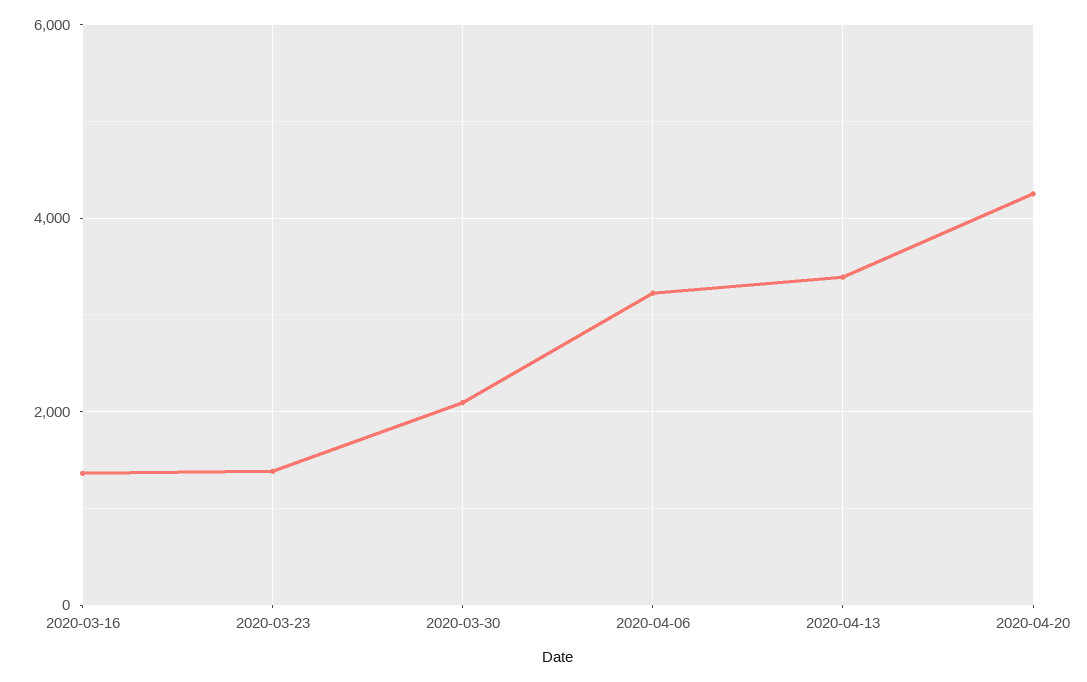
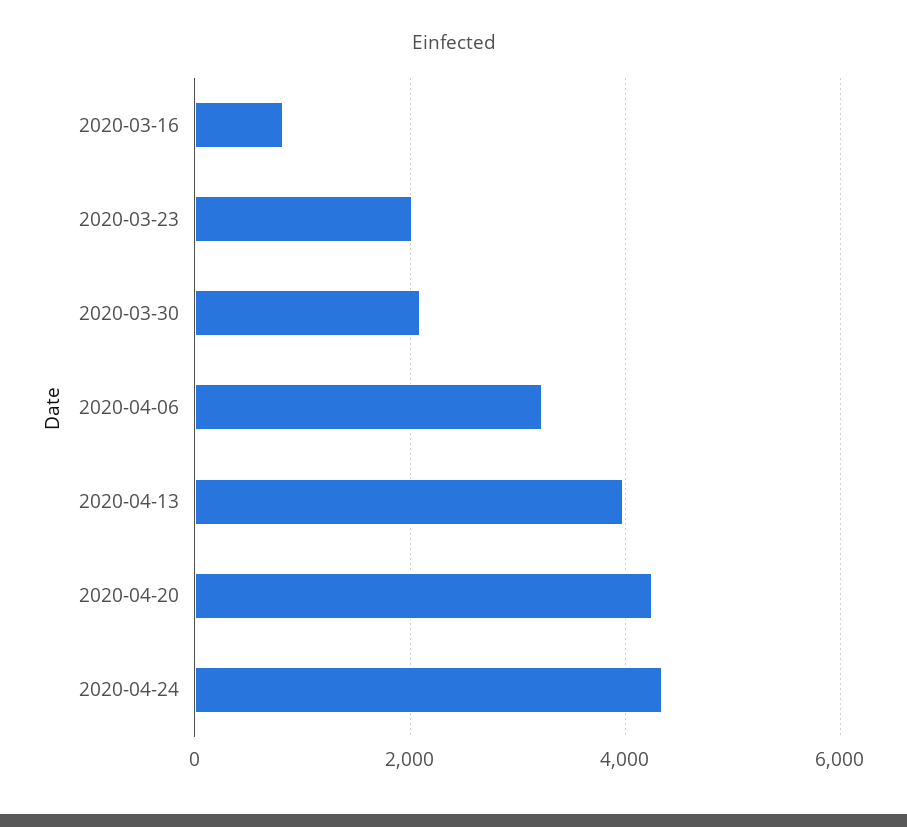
2020-03-16: 1400 -> 800
2020-03-23: 1400 -> 2000
2020-04-13: 3400 -> 4000
2020-04-24: none -> 4400

